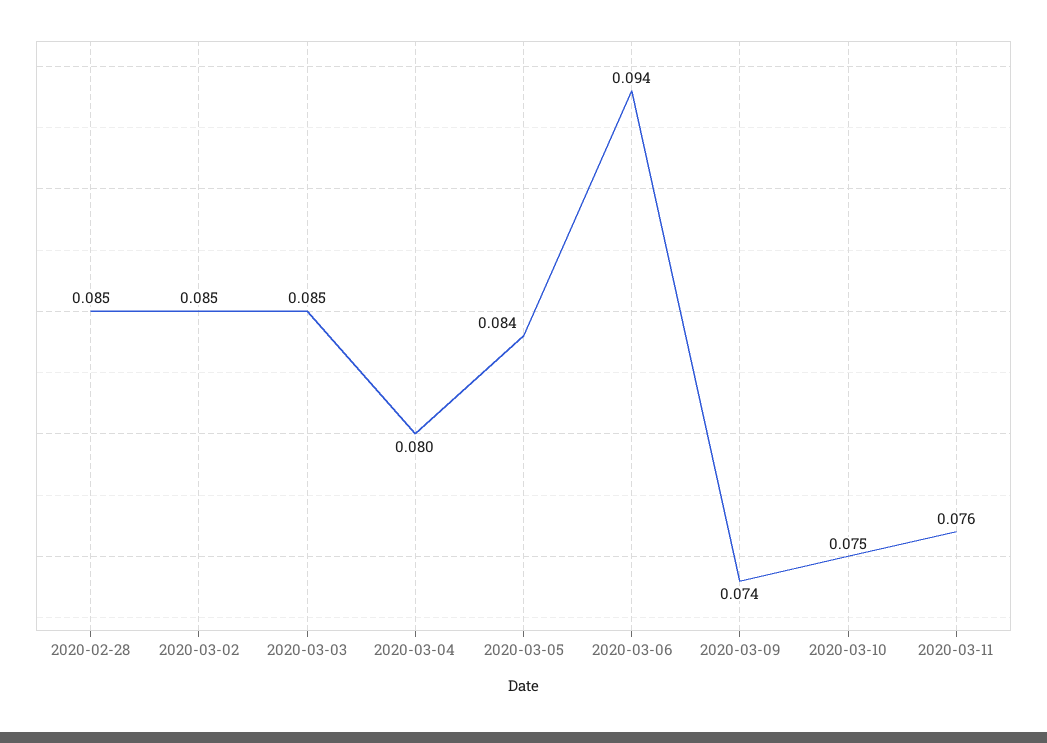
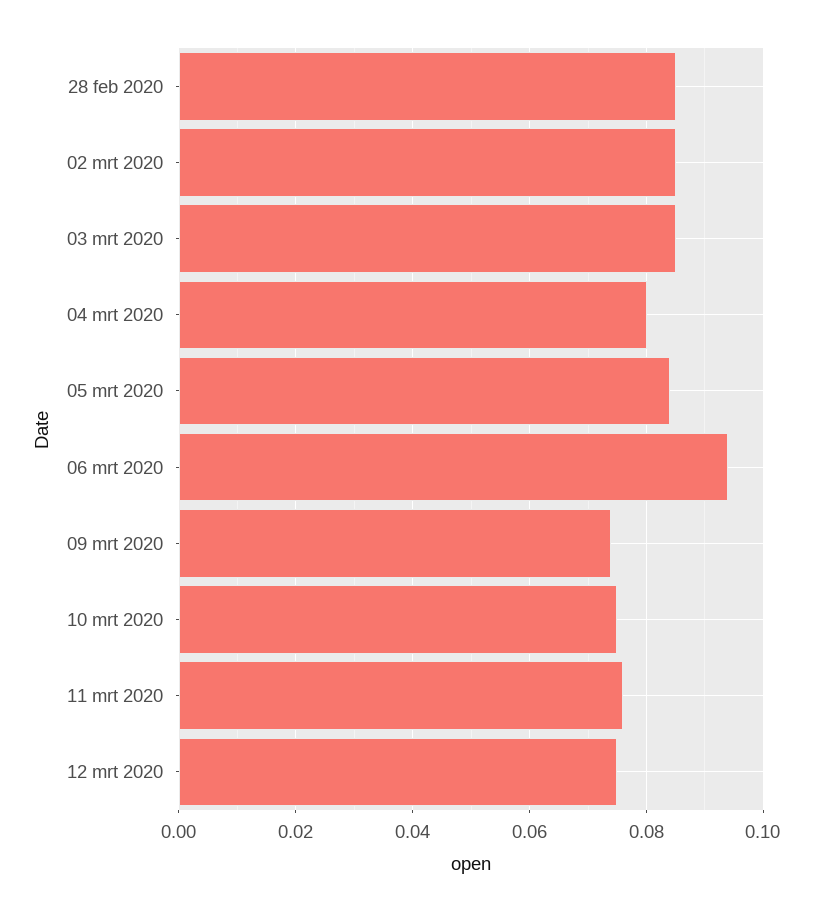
12 mrt 2020: none -> 0.075

